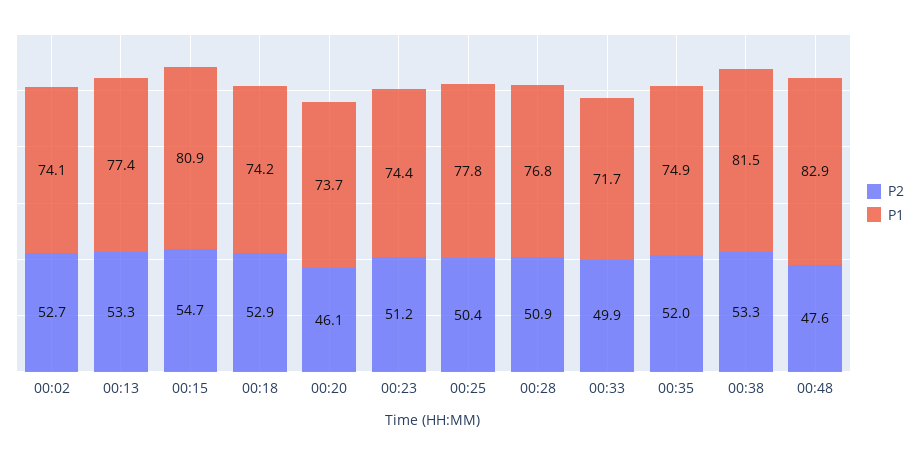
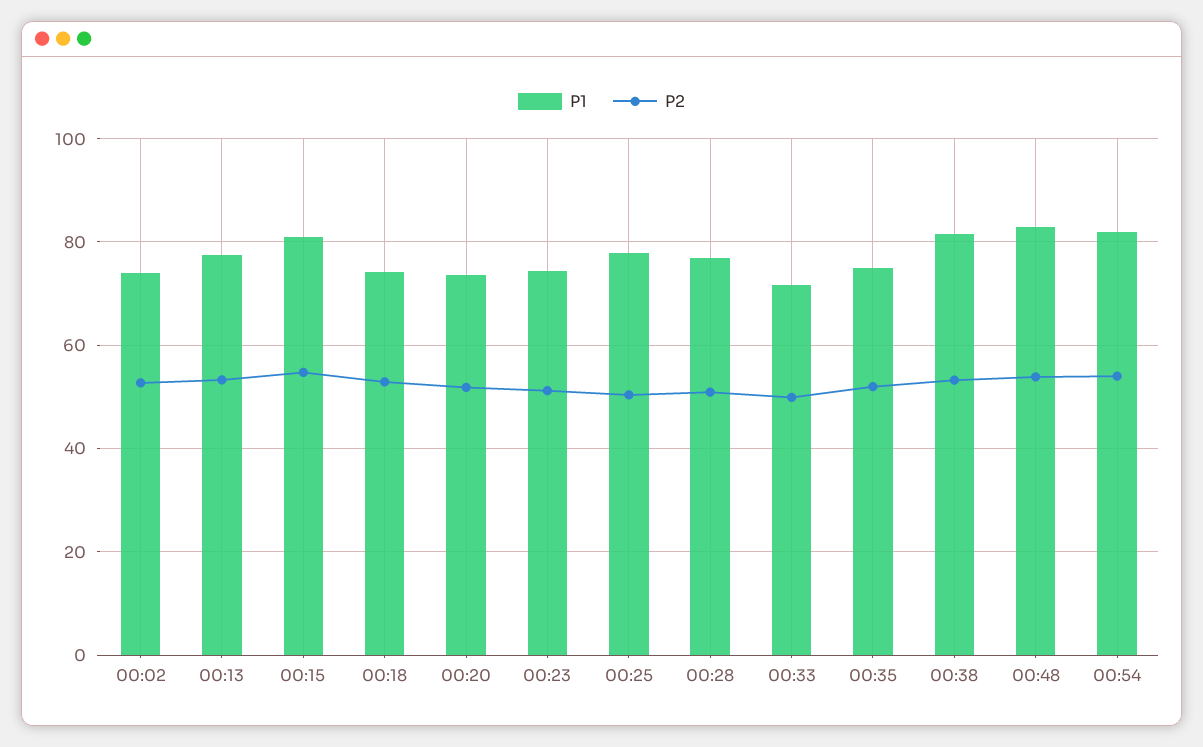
P2, 00:20: 46.1 -> 52
P2, 00:48: 47.6 -> 54
P1, 00:54: none -> 82
P2, 00:54: none -> 54

